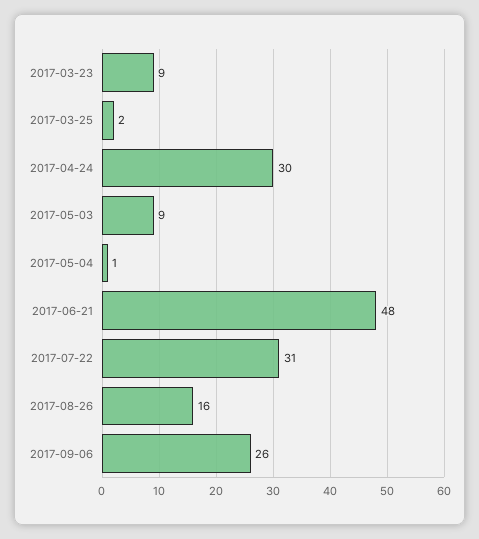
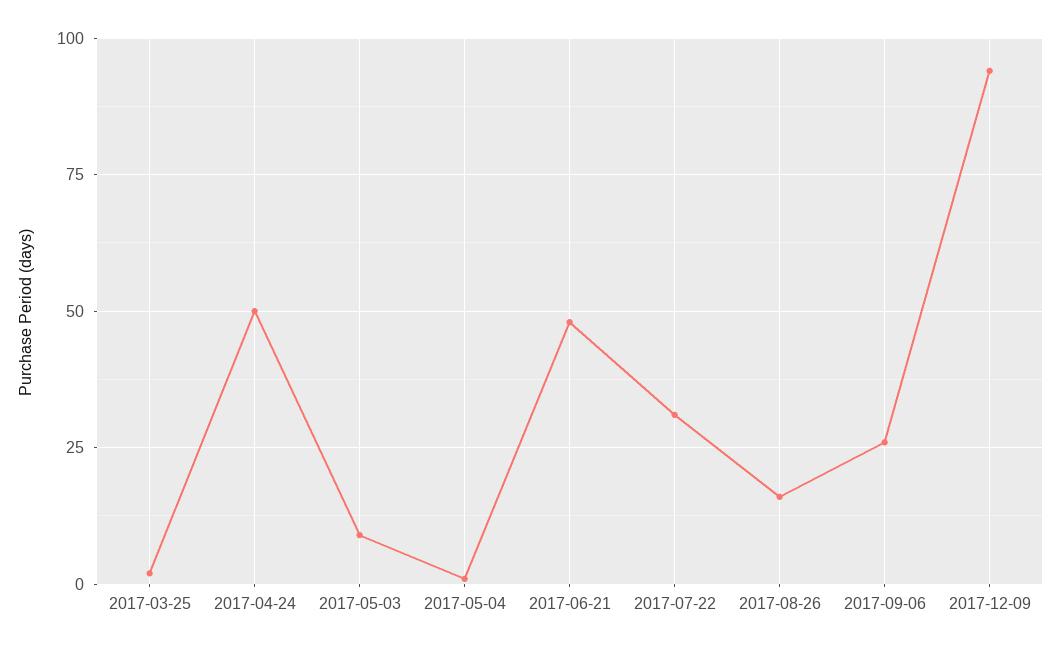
2017-03-23: 9 -> none
2017-04-24: 30 -> 50
2017-12-09: none -> 95

